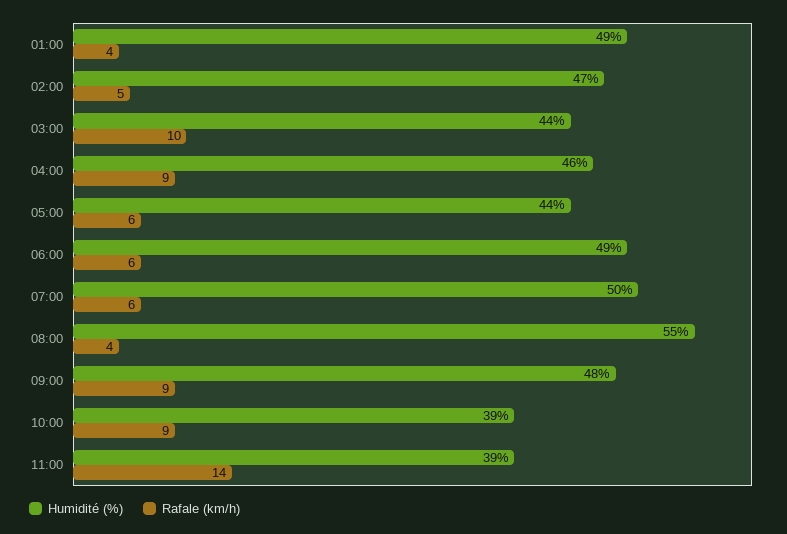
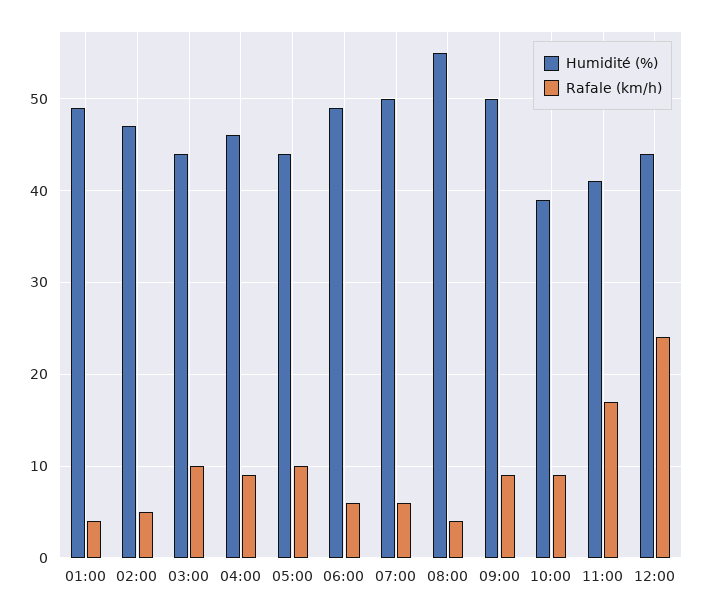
Rafale (km/h), 05:00: 6 -> 10
Humidité (%), 09:00: 48 -> 50
Humidité (%), 11:00: 39 -> 41
Rafale (km/h), 11:00: 14 -> 17
Humidité (%), 12:00: none -> 44
Rafale (km/h), 12:00: none -> 24

